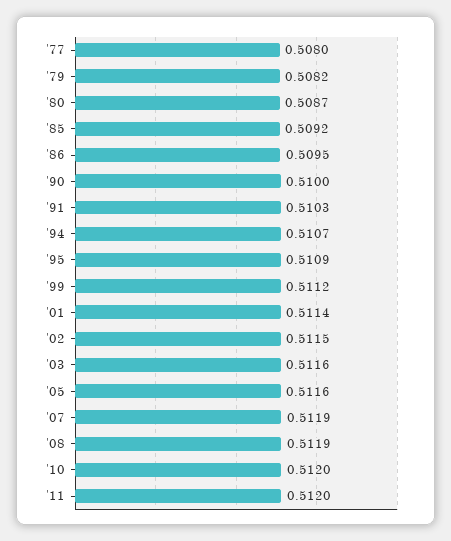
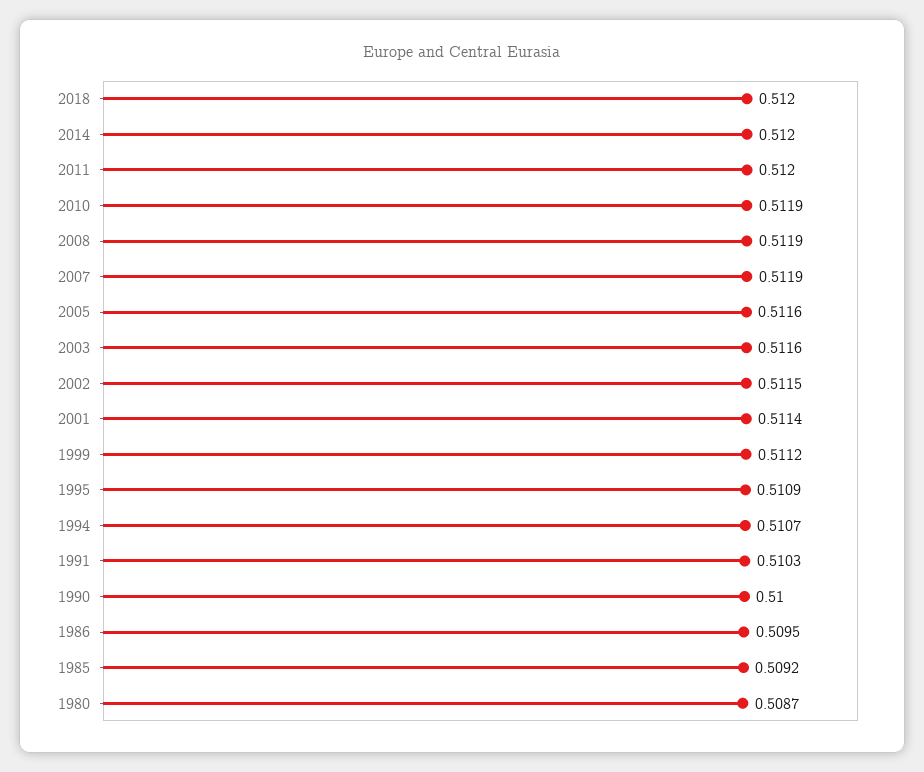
'77: 0.508 -> none
'79: 0.5082 -> none
'10: 0.512 -> 0.5119
2018: none -> 0.512
2014: none -> 0.512

